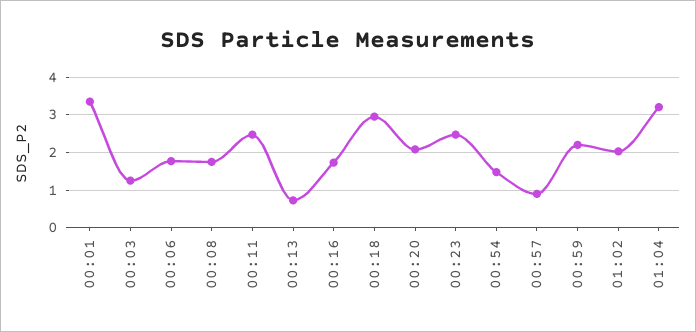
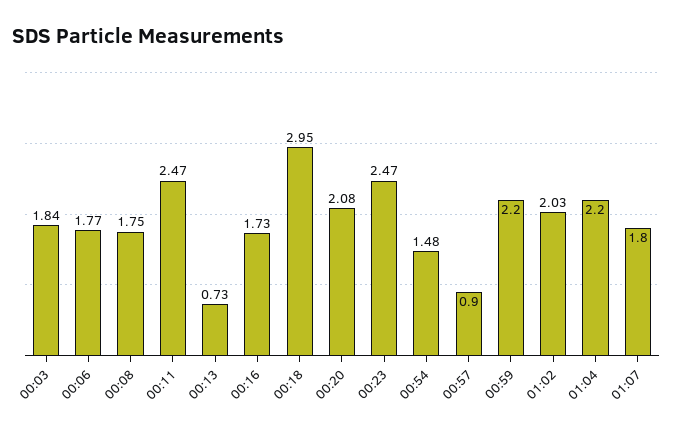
00:01: 3.4 -> none
00:03: 1.2 -> 1.84
01:04: 3.2 -> 2.2
01:07: none -> 1.8

